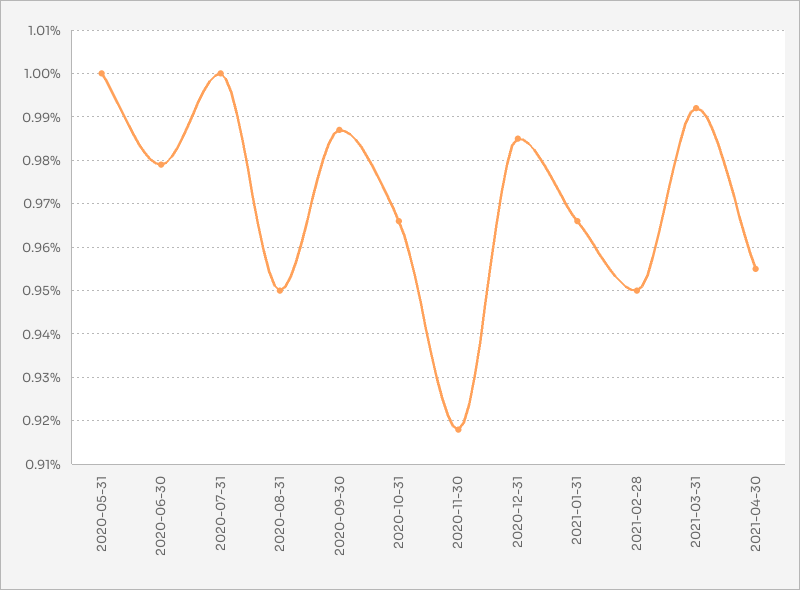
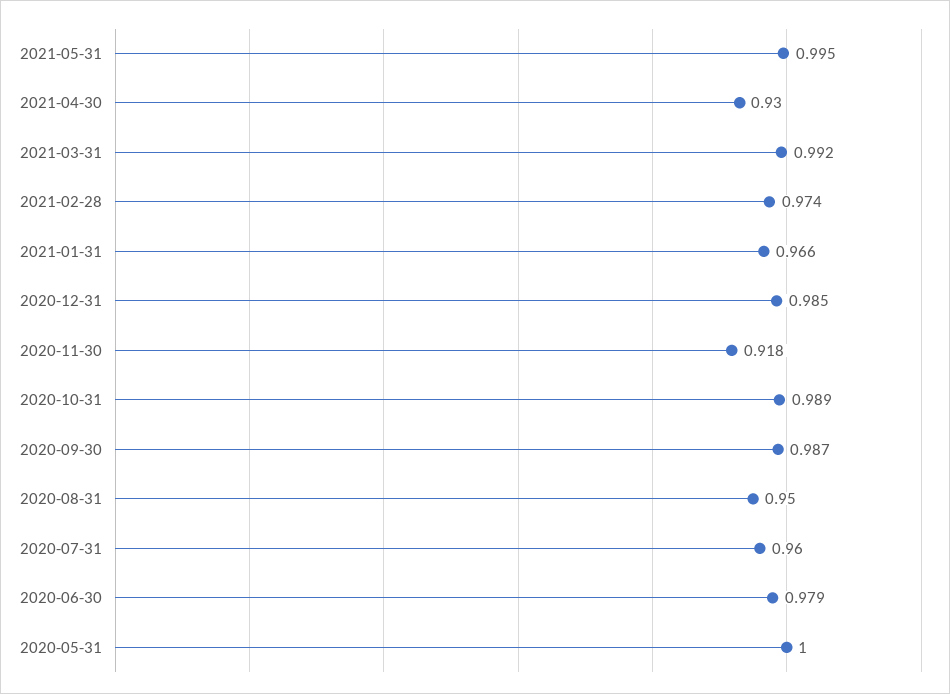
2020-07-31: 1 -> 0.96
2020-10-31: 0.965 -> 0.989
2021-02-28: 0.95 -> 0.974
2021-04-30: 0.955 -> 0.93
2021-05-31: none -> 0.995

